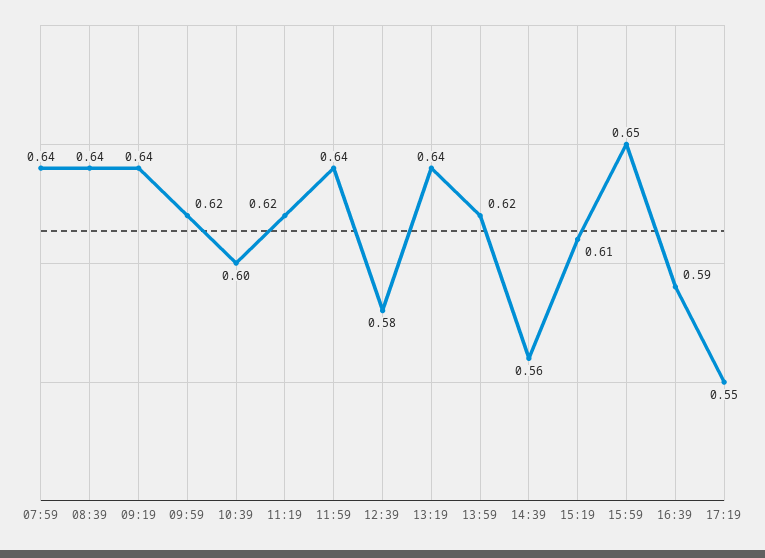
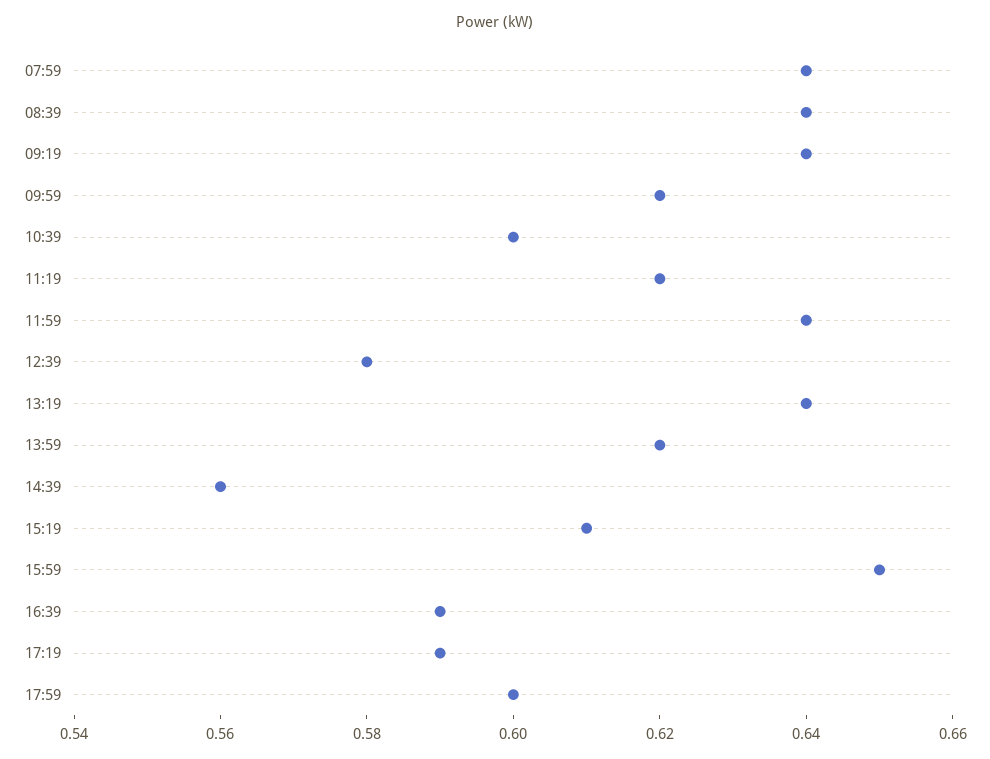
17:19: 0.55 -> 0.59
17:59: none -> 0.6

